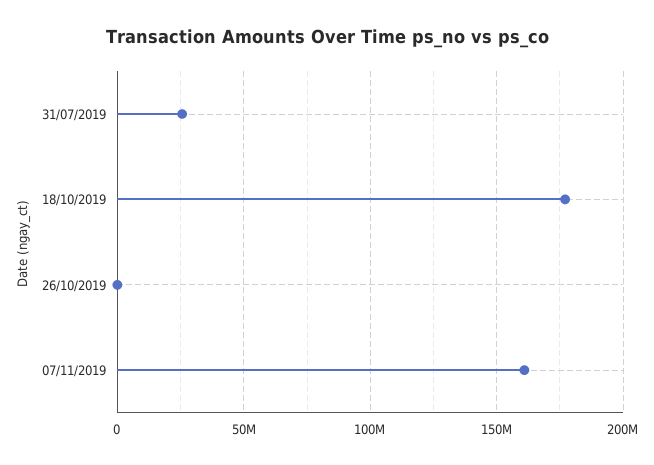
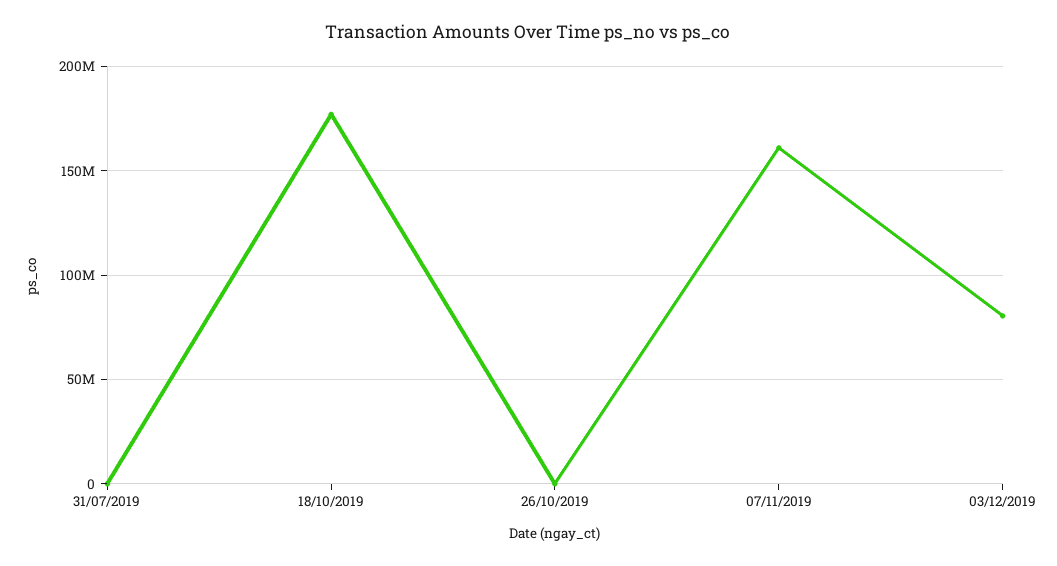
31/07/2019: 25000000 -> 0
03/12/2019: none -> 80000000

